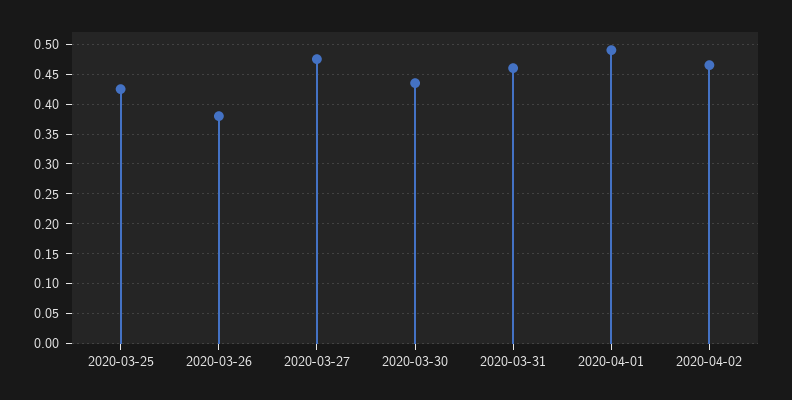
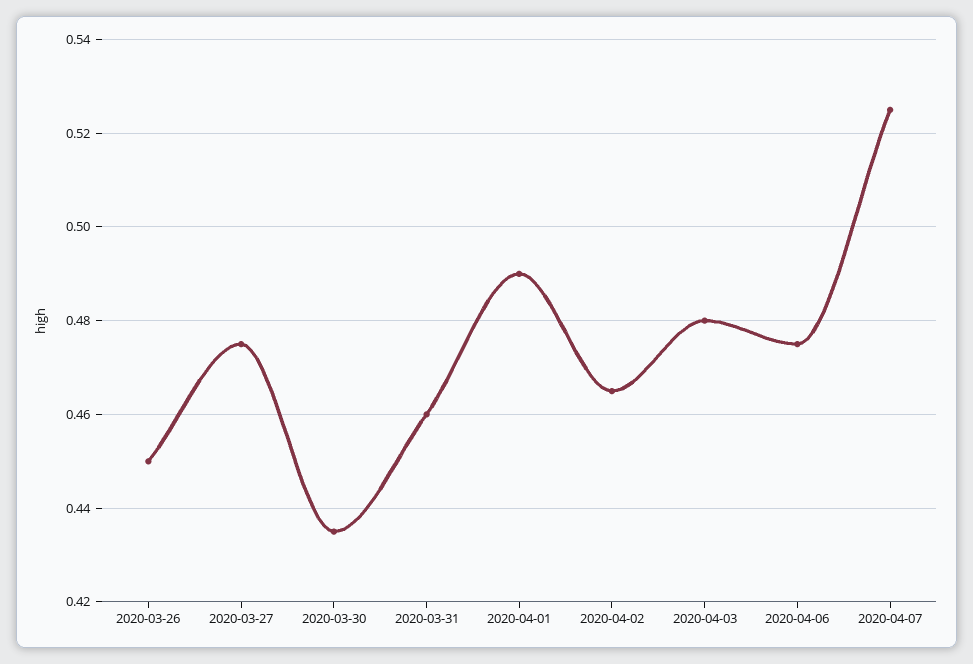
2020-03-25: 0.425 -> none
2020-03-26: 0.375 -> 0.45
2020-04-03: none -> 0.48
2020-04-06: none -> 0.475
2020-04-07: none -> 0.525

